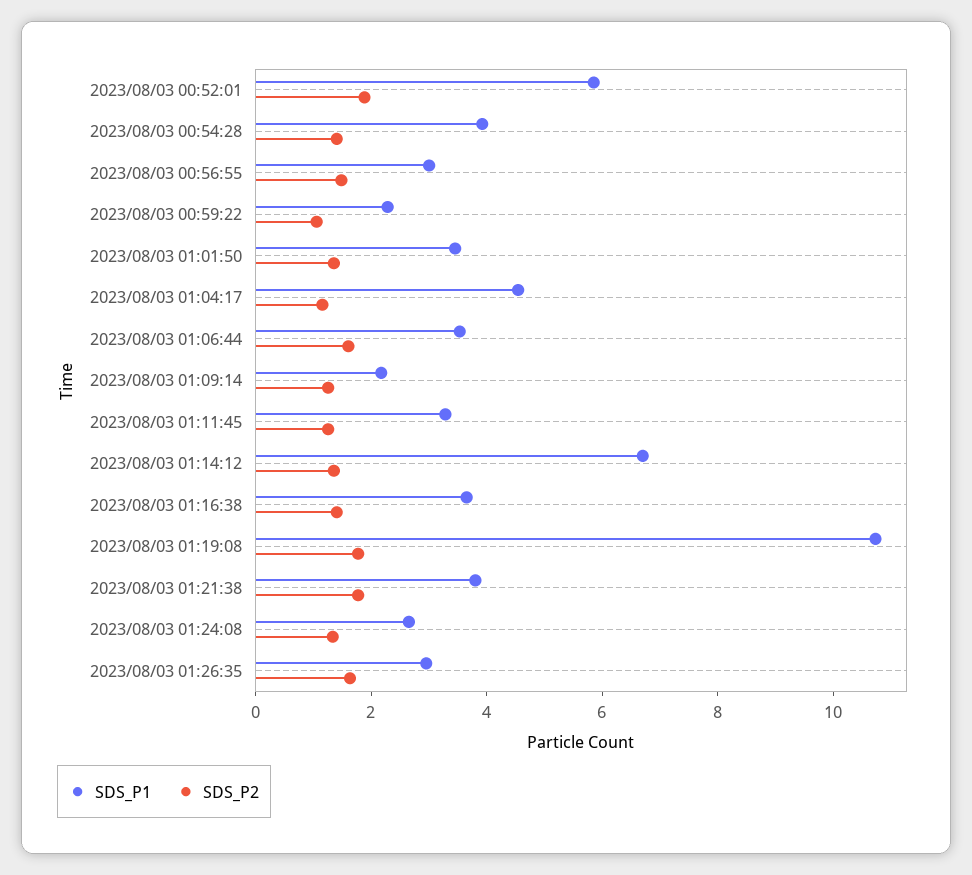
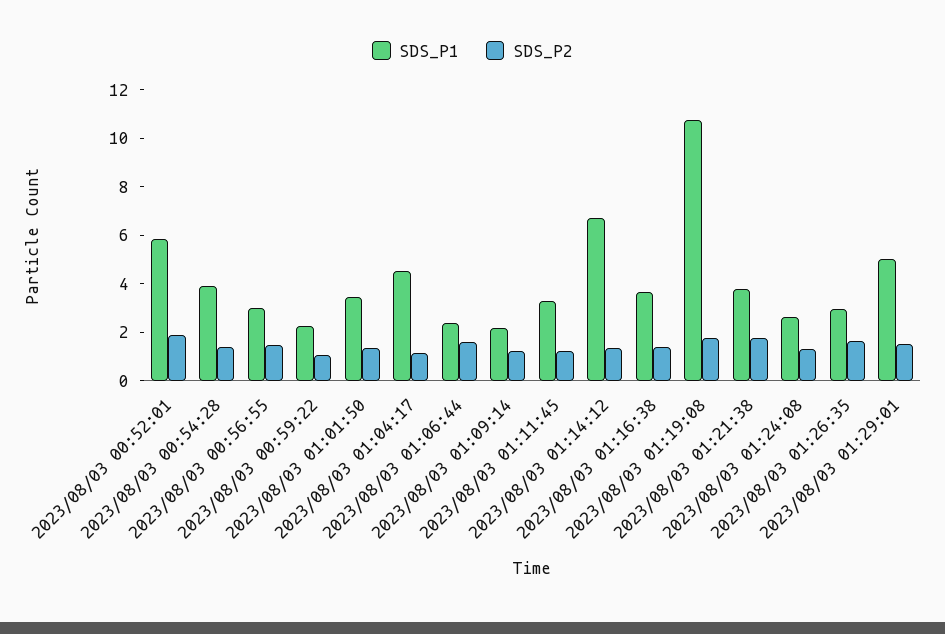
SDS_P1, 2023/08/03 01:06:44: 3.5 -> 2.5
SDS_P1, 2023/08/03 01:29:01: none -> 5
SDS_P2, 2023/08/03 01:29:01: none -> 1.5

